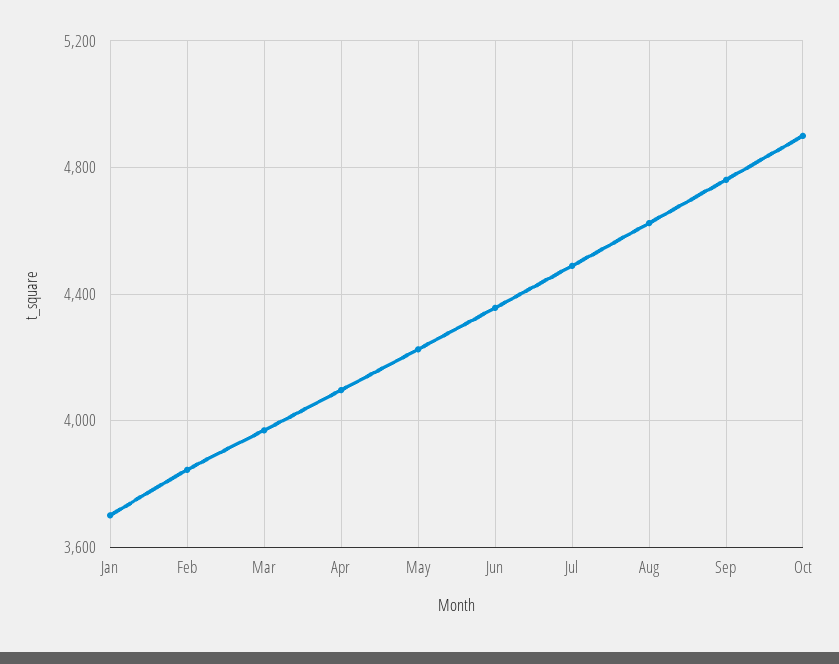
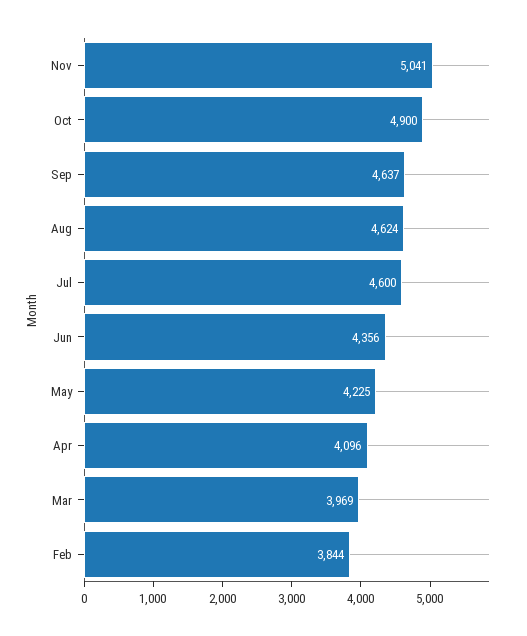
Jan: 3700 -> none
Jul: 4500 -> 4600
Sep: 4750 -> 4637
Nov: none -> 5041

